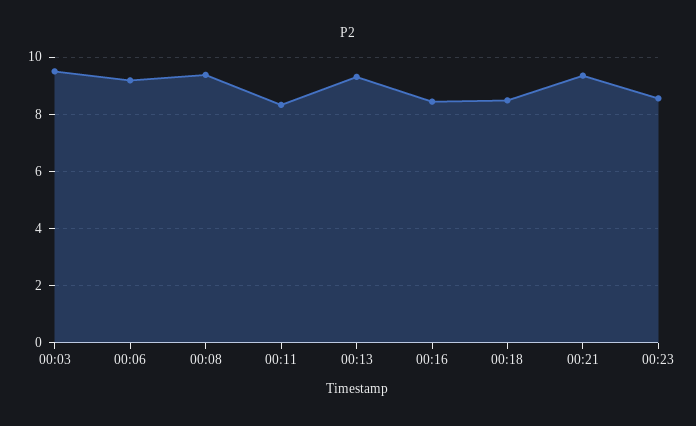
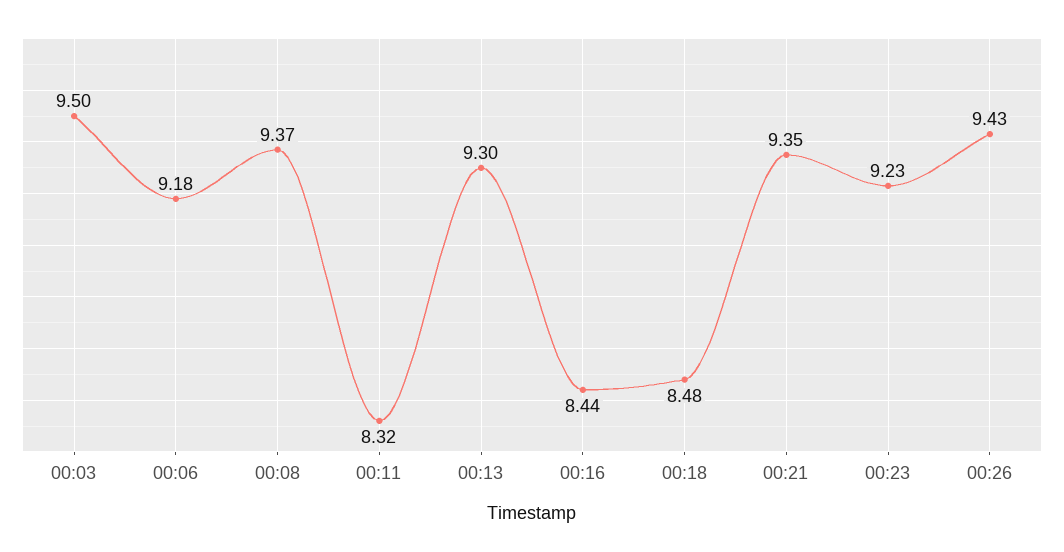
00:23: 8.5 -> 9.23
00:26: none -> 9.43

